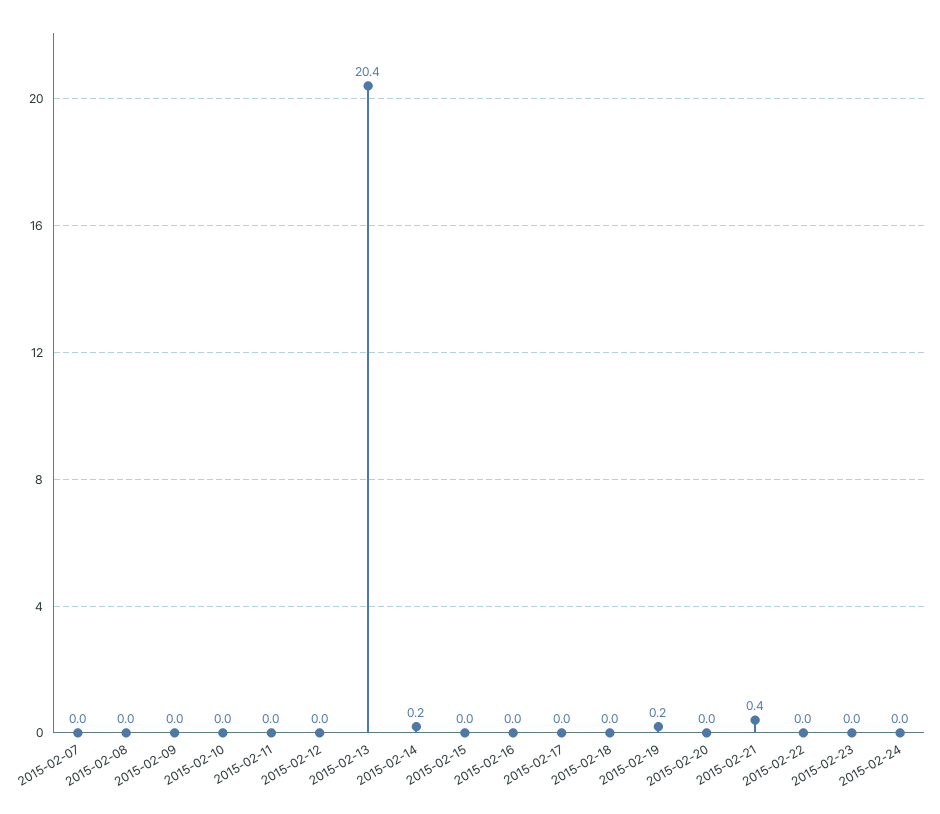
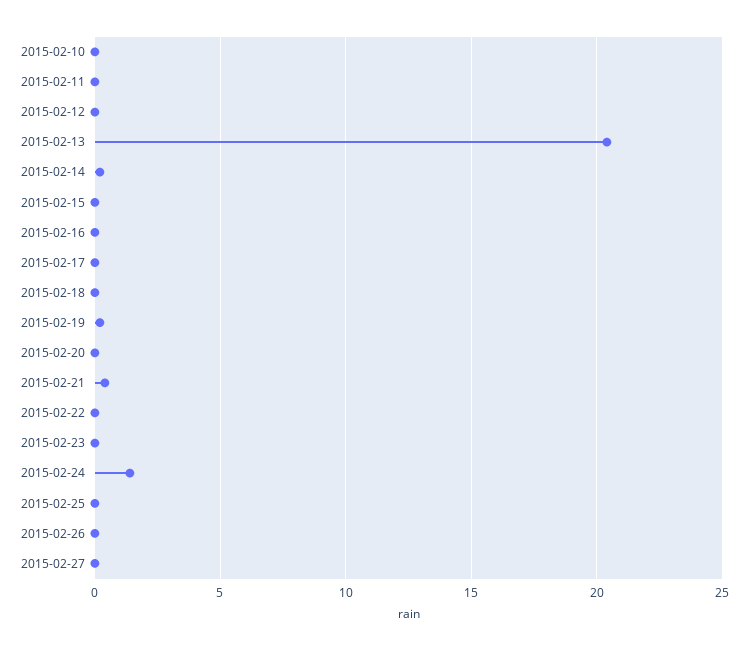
2015-02-07: 0 -> none
2015-02-08: 0 -> none
2015-02-09: 0 -> none
2015-02-24: 0 -> 1.5
2015-02-25: none -> 0
2015-02-26: none -> 0
2015-02-27: none -> 0

